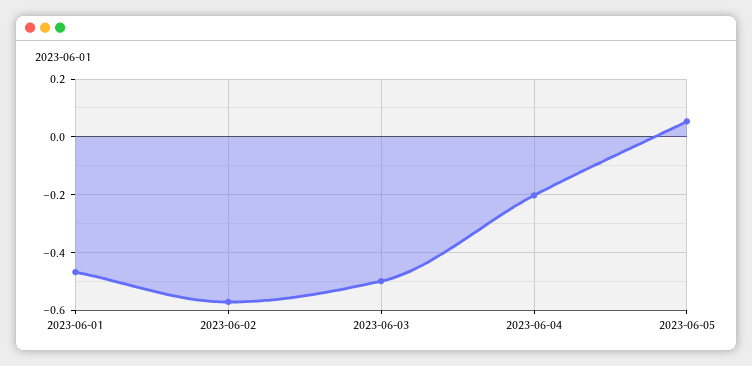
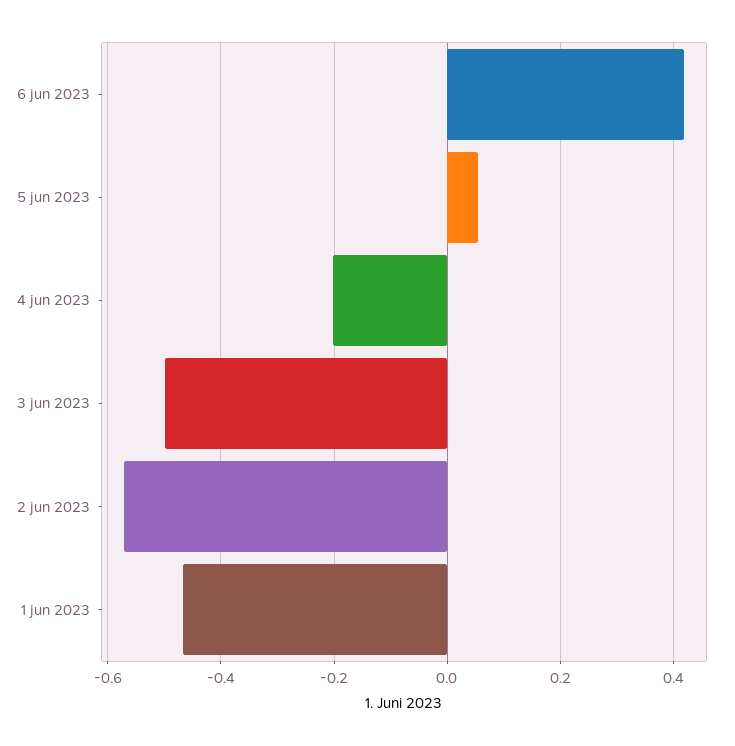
6 jun 2023: none -> 0.42

